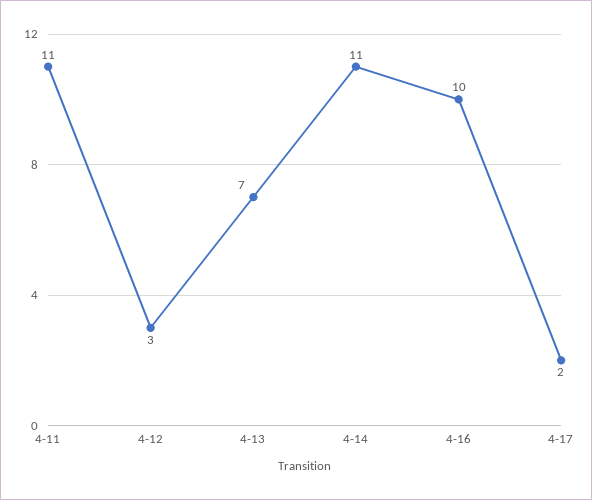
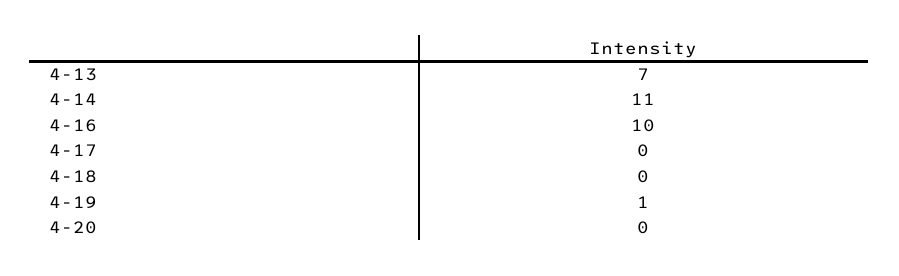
4-11: 11 -> none
4-12: 3 -> none
4-17: 2 -> 0
4-18: none -> 0
4-19: none -> 1
4-20: none -> 0

